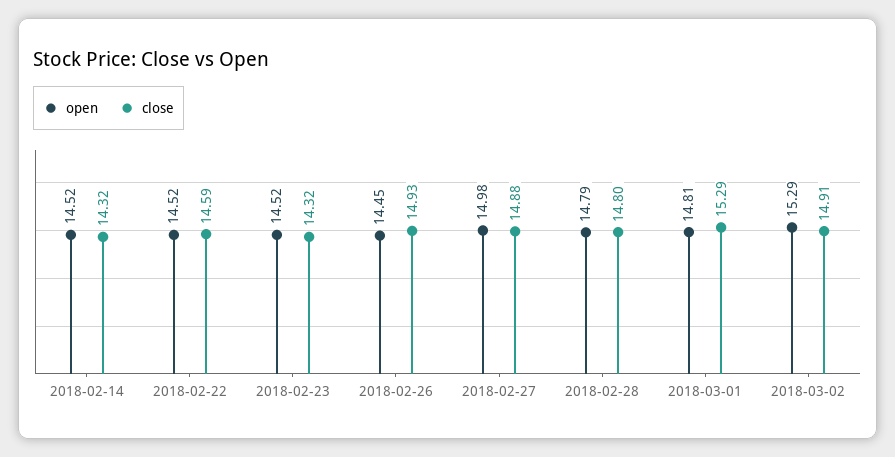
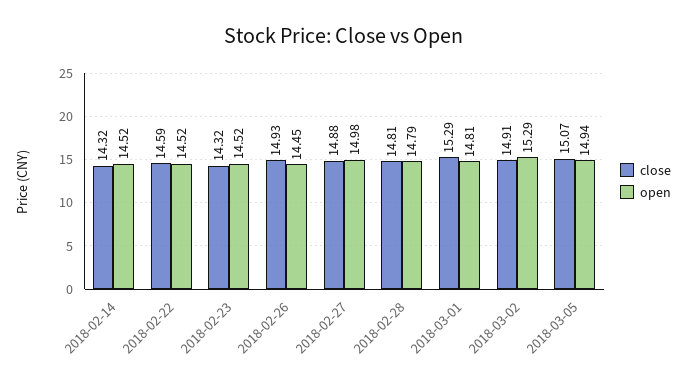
close, 2018-02-28: 14.8 -> 14.81
close, 2018-03-05: none -> 15.07
open, 2018-03-05: none -> 14.94

